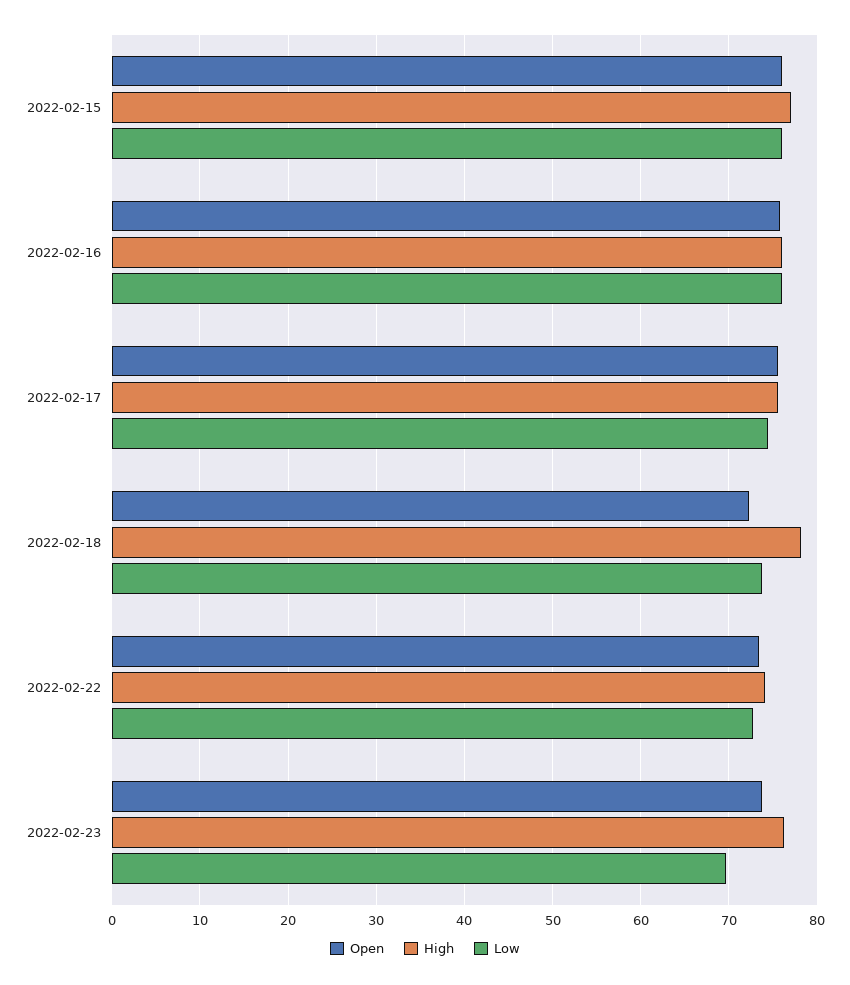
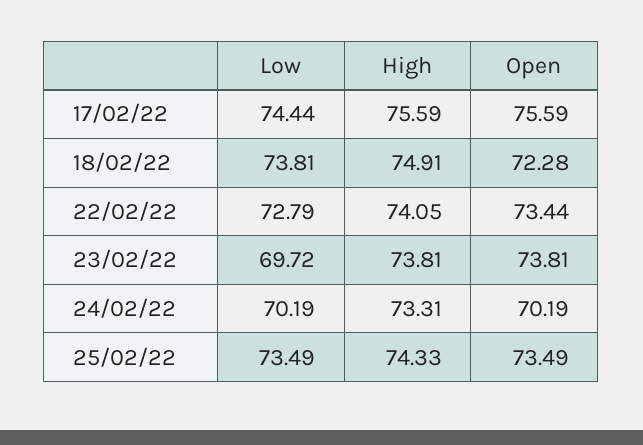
Open, 2022-02-15: 76 -> none
High, 2022-02-15: 77 -> none
Low, 2022-02-15: 76 -> none
Open, 2022-02-16: 76 -> none
High, 2022-02-16: 76 -> none
Low, 2022-02-16: 76 -> none
High, 2022-02-18: 78 -> 74.91
High, 2022-02-23: 76 -> 73.81
Low, 24/02/22: none -> 70.19
High, 24/02/22: none -> 73.31
Open, 24/02/22: none -> 70.19
Low, 25/02/22: none -> 73.49
High, 25/02/22: none -> 74.33
Open, 25/02/22: none -> 73.49

